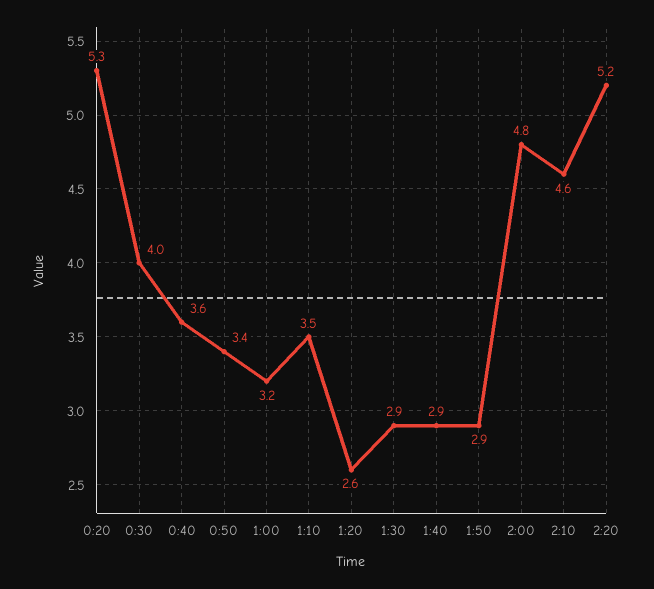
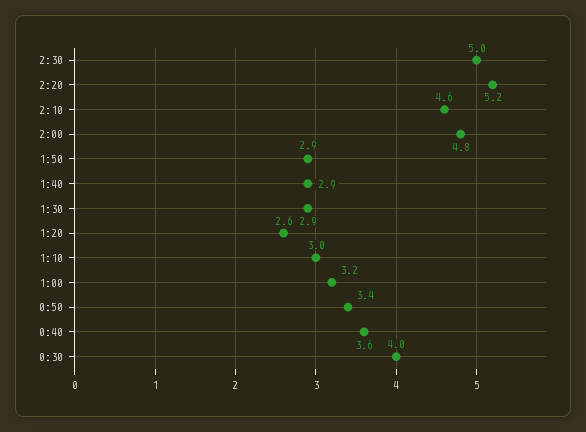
0:20: 5.3 -> none
1:10: 3.5 -> 3
2:30: none -> 5

